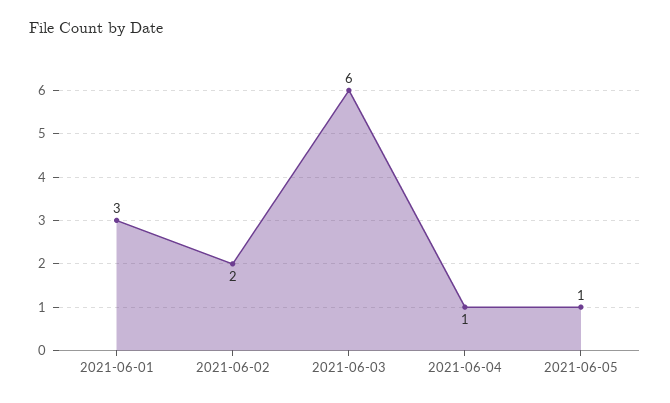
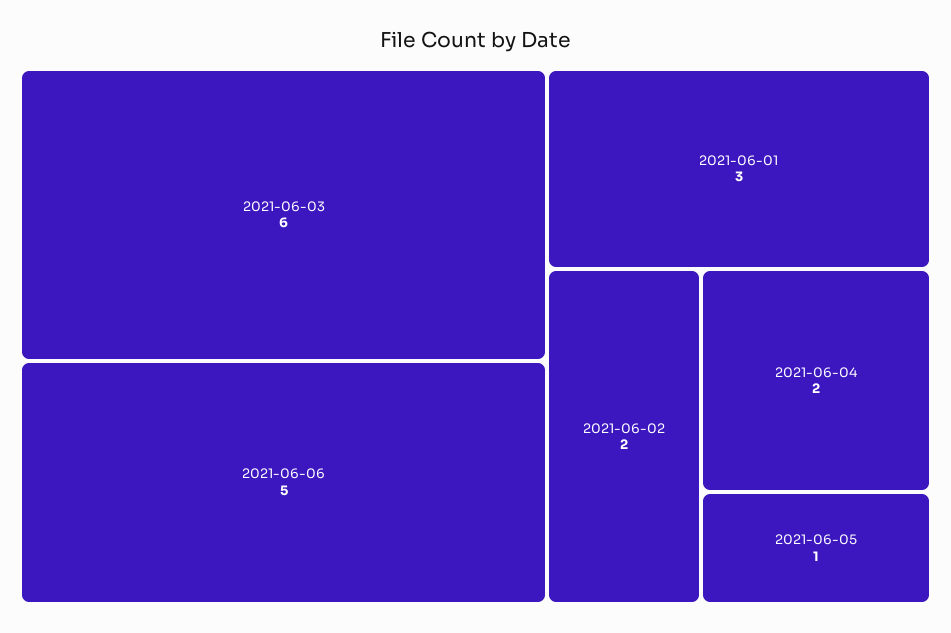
2021-06-04: 1 -> 2
2021-06-06: none -> 5

